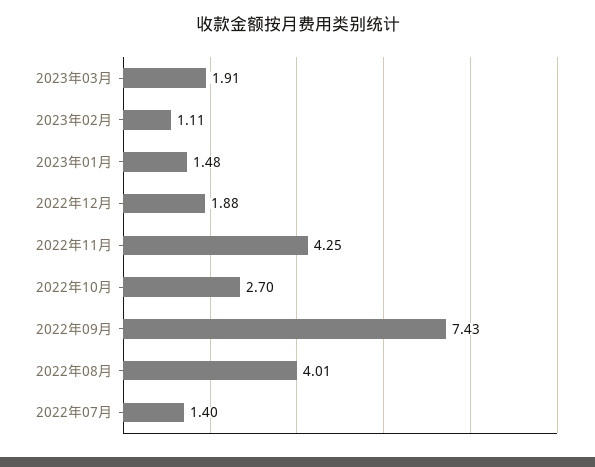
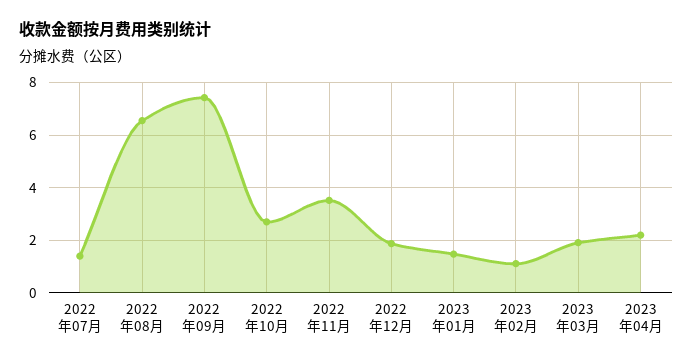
2022年11月: 4.25 -> 3.5
2022年08月: 4.01 -> 6.5
2023年04月: none -> 2.25

